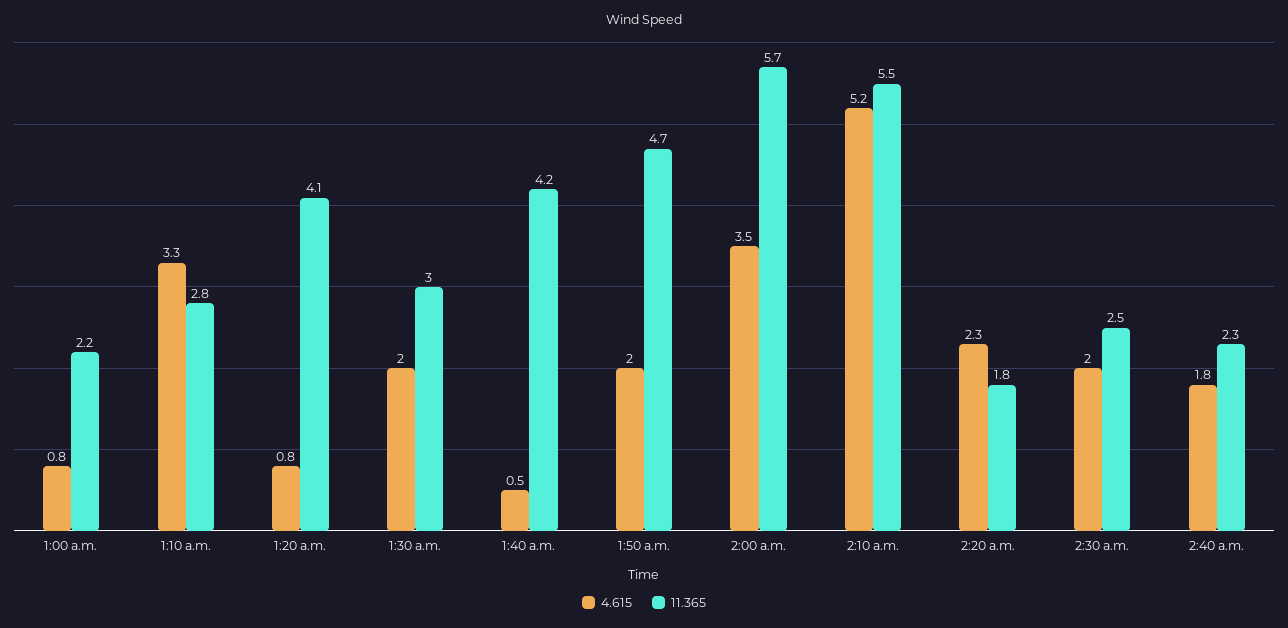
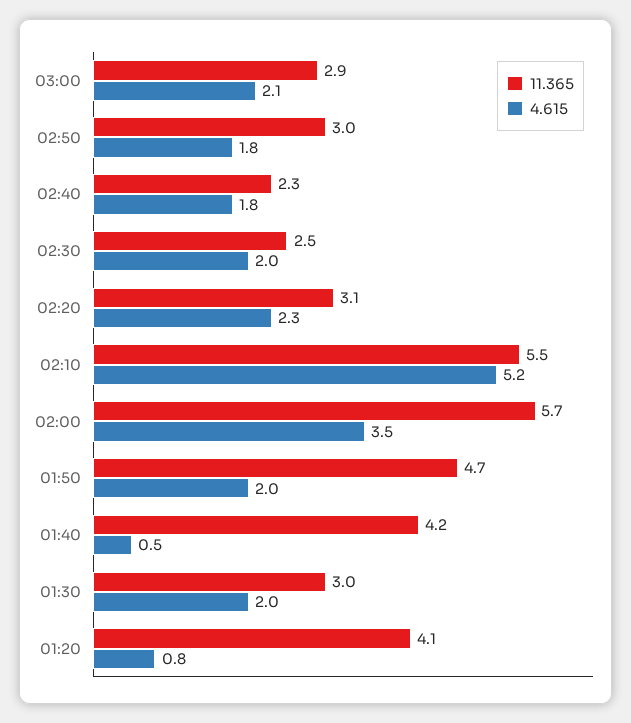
4.615, 1:00 a.m.: 0.8 -> none
11.365, 1:00 a.m.: 2.2 -> none
4.615, 1:10 a.m.: 3.3 -> none
11.365, 1:10 a.m.: 2.8 -> none
11.365, 2:20 a.m.: 1.8 -> 3.1
11.365, 03:00: none -> 2.9
4.615, 03:00: none -> 2.1
11.365, 02:50: none -> 3
4.615, 02:50: none -> 1.8

